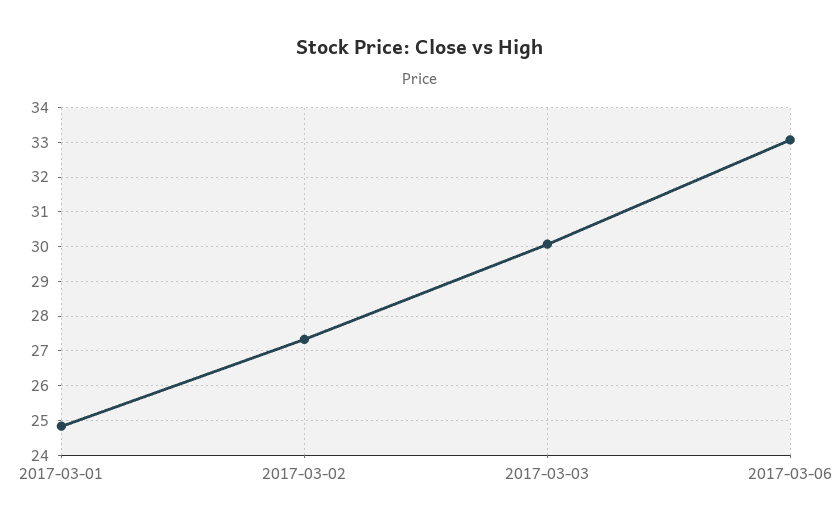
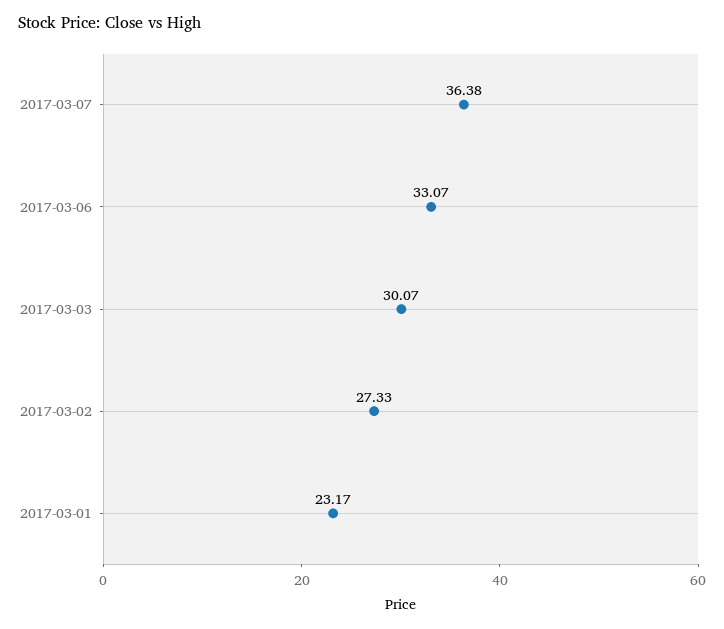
2017-03-01: 24.8 -> 23.17
2017-03-07: none -> 36.38

